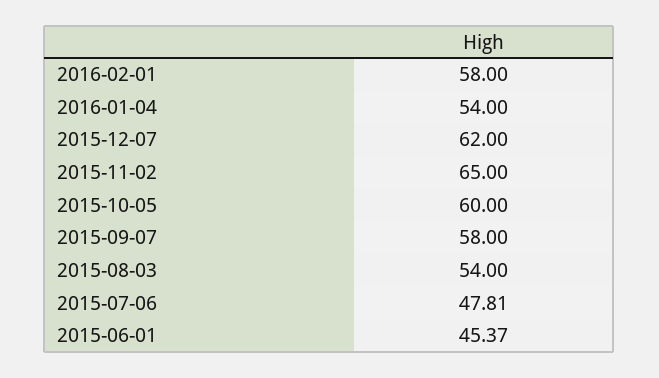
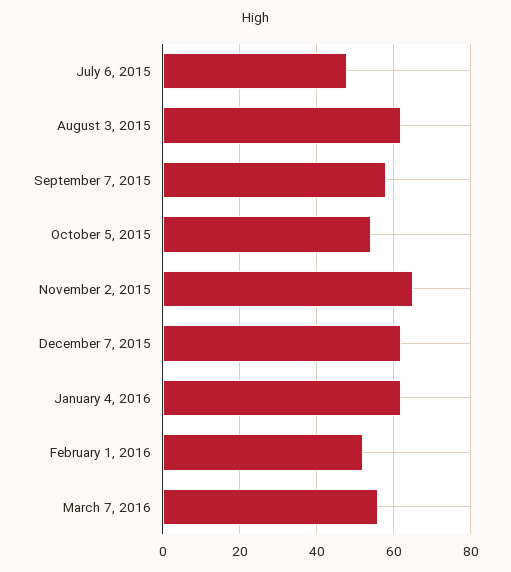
2016-02-01: 58 -> 52
2016-01-04: 54 -> 62
2015-10-05: 60 -> 54
2015-08-03: 54 -> 62
2015-06-01: 45.37 -> none
March 7, 2016: none -> 56

